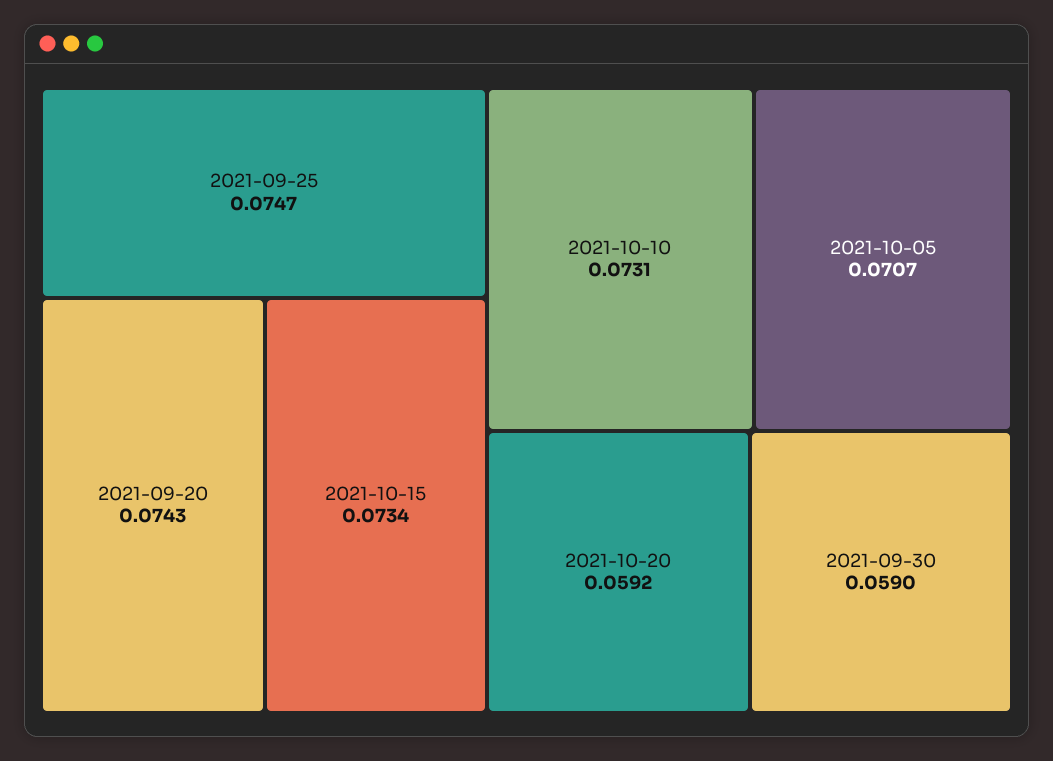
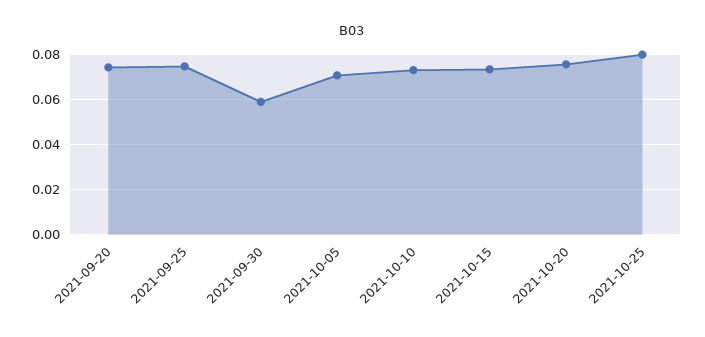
2021-10-20: 0.0592 -> 0.075
2021-10-25: none -> 0.08

